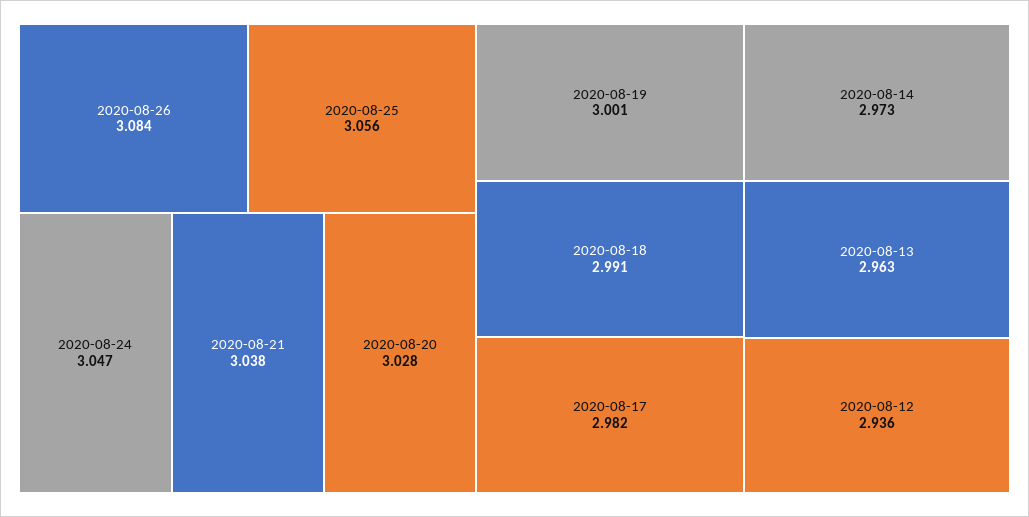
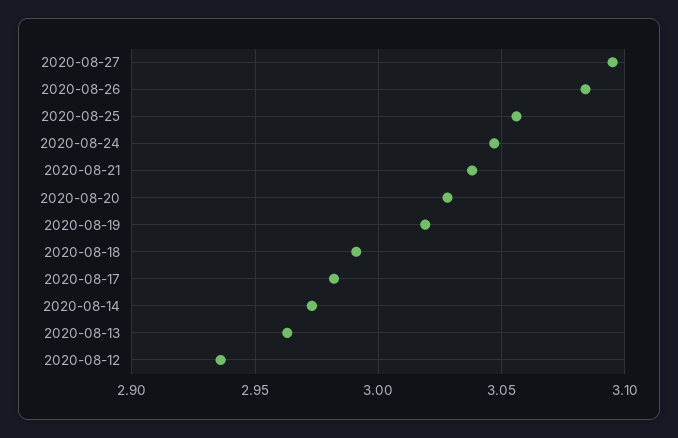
2020-08-19: 3.001 -> 3.02
2020-08-27: none -> 3.095

